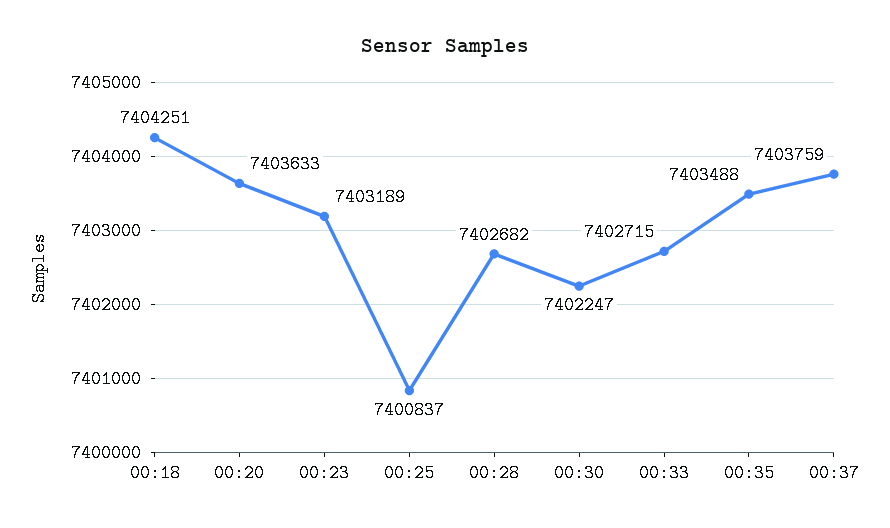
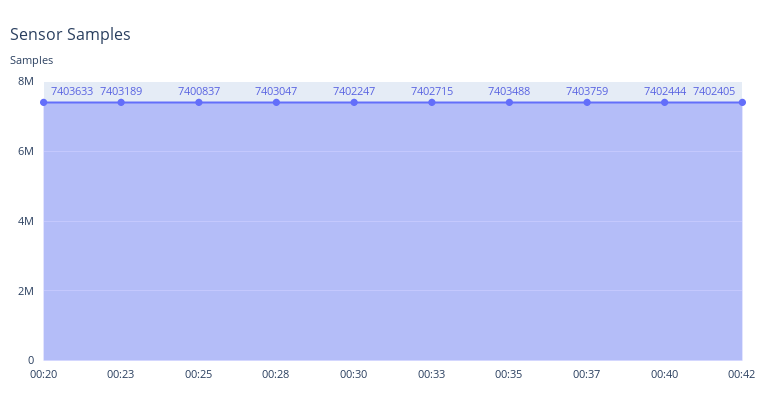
00:18: 7404251 -> none
00:28: 7402682 -> 7403047
00:40: none -> 7402444
00:42: none -> 7402405

